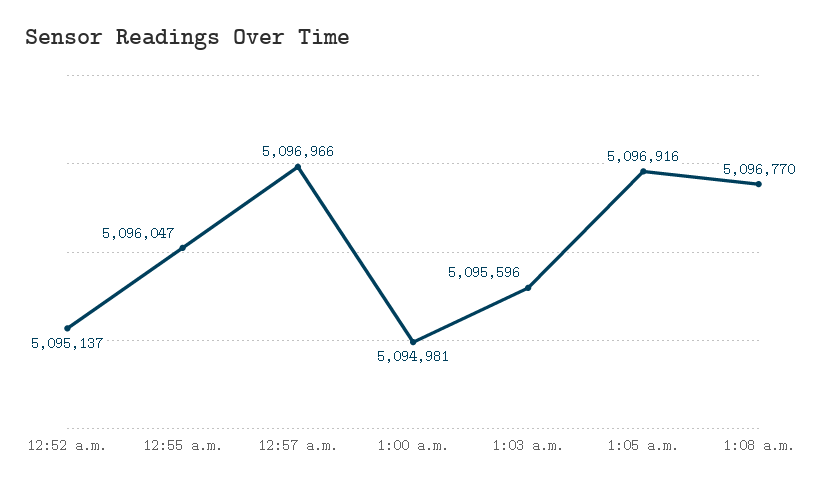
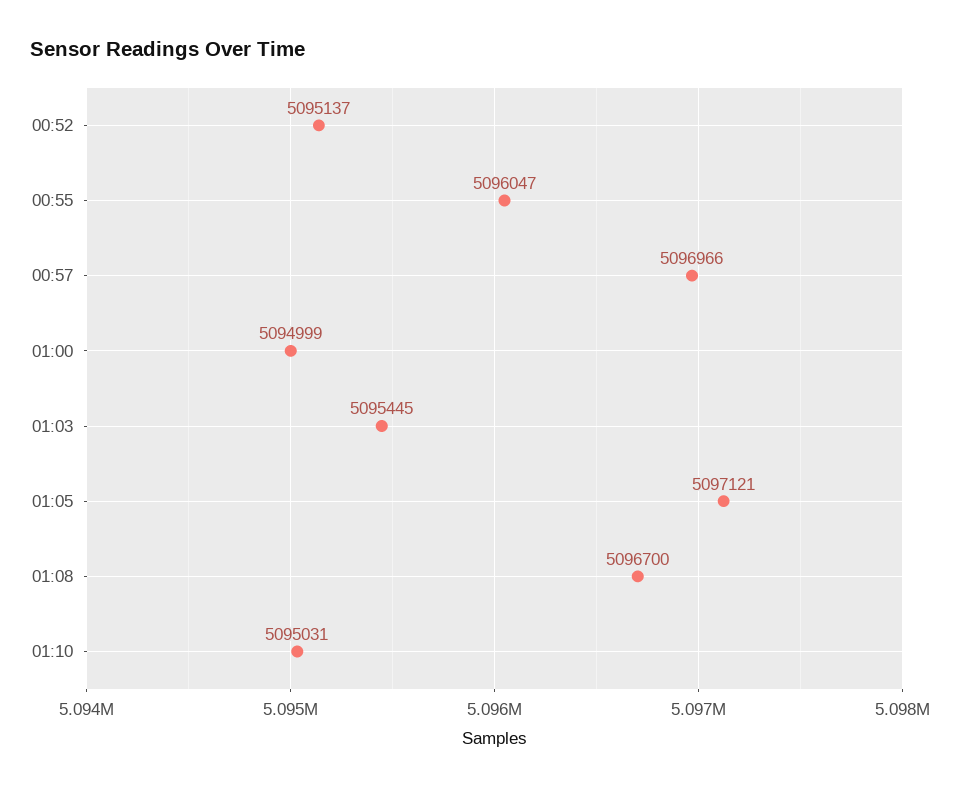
1:00 a.m.: 5094981 -> 5094999
1:03 a.m.: 5095596 -> 5095445
1:05 a.m.: 5096916 -> 5097121
1:08 a.m.: 5096770 -> 5096700
01:10: none -> 5095031

